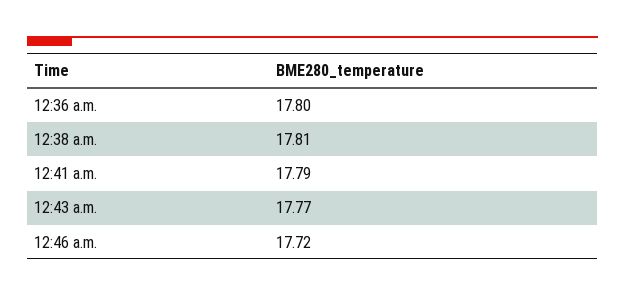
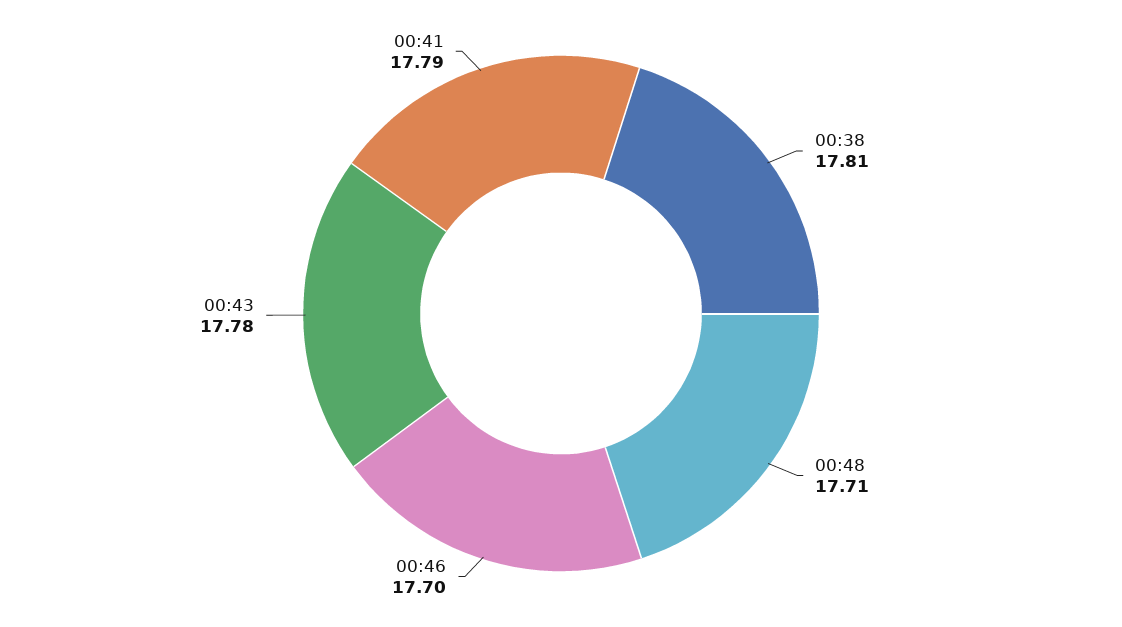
12:36 a.m.: 17.8 -> none
12:43 a.m.: 17.77 -> 17.78
12:46 a.m.: 17.72 -> 17.7
00:48: none -> 17.71

